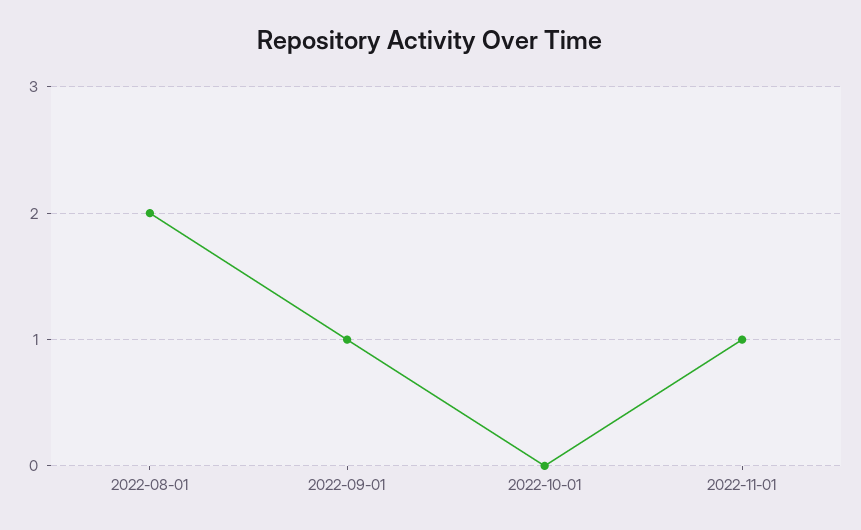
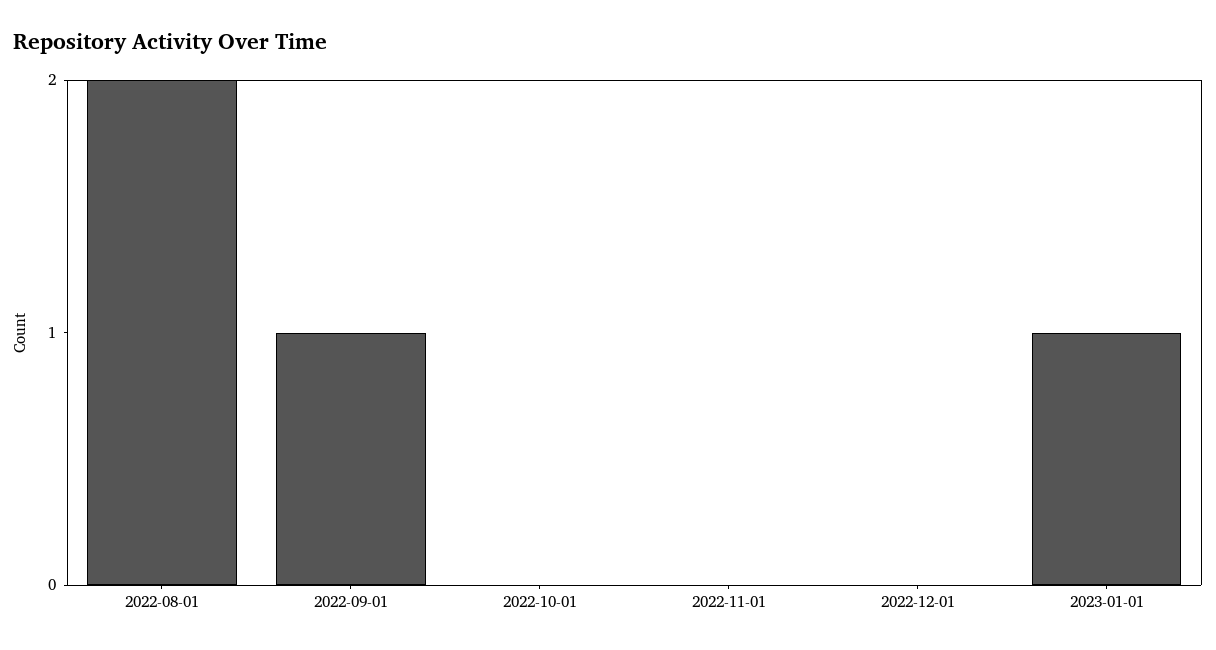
2022-11-01: 1 -> 0
2022-12-01: none -> 0
2023-01-01: none -> 1

